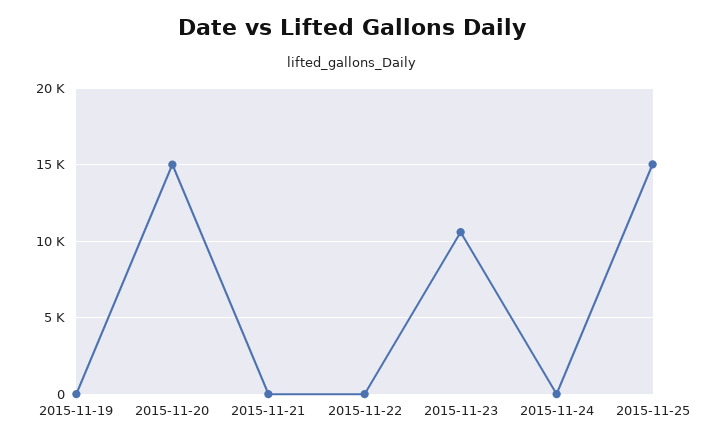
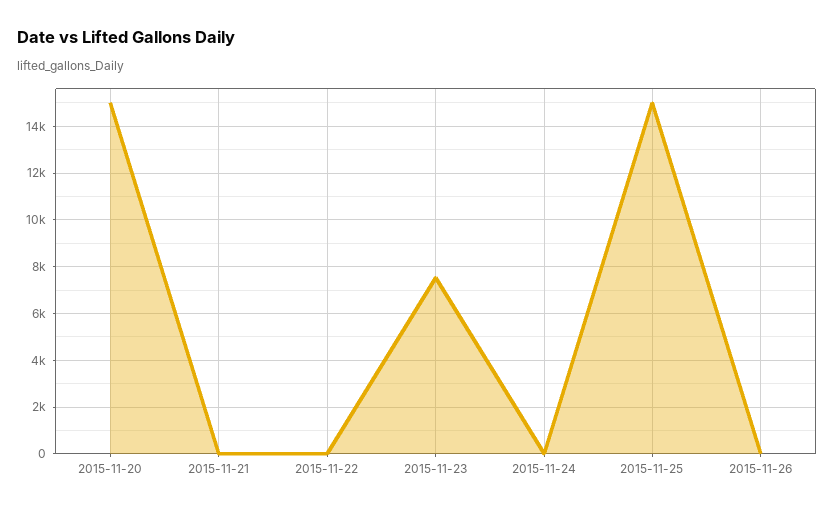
2015-11-19: 0 -> none
2015-11-23: 10500 -> 7500
2015-11-26: none -> 0

